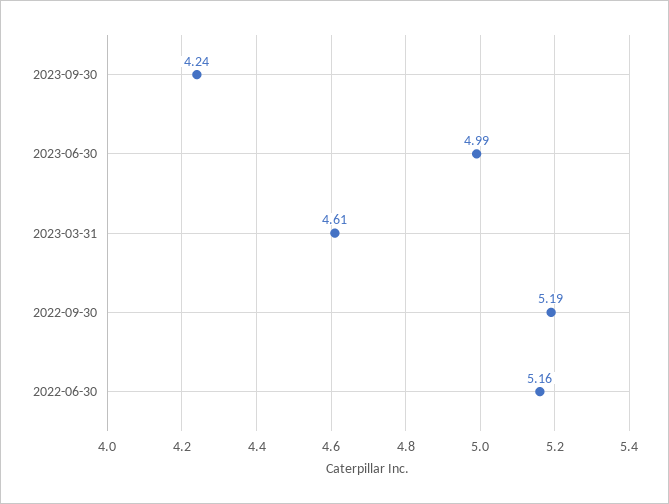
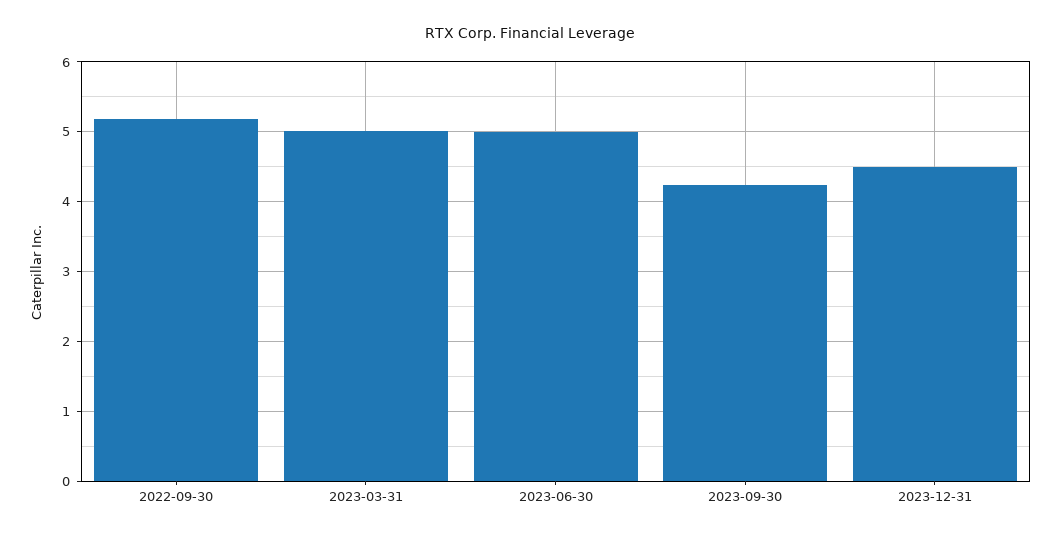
2023-03-31: 4.61 -> 5
2022-06-30: 5.16 -> none
2023-12-31: none -> 4.5

